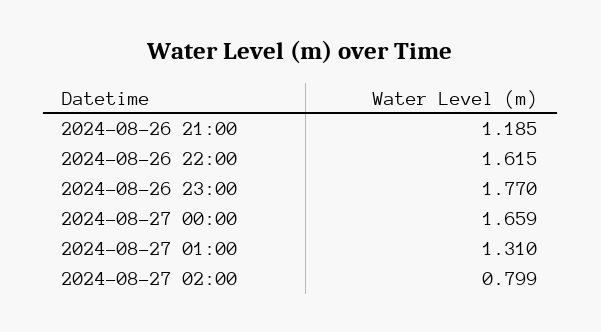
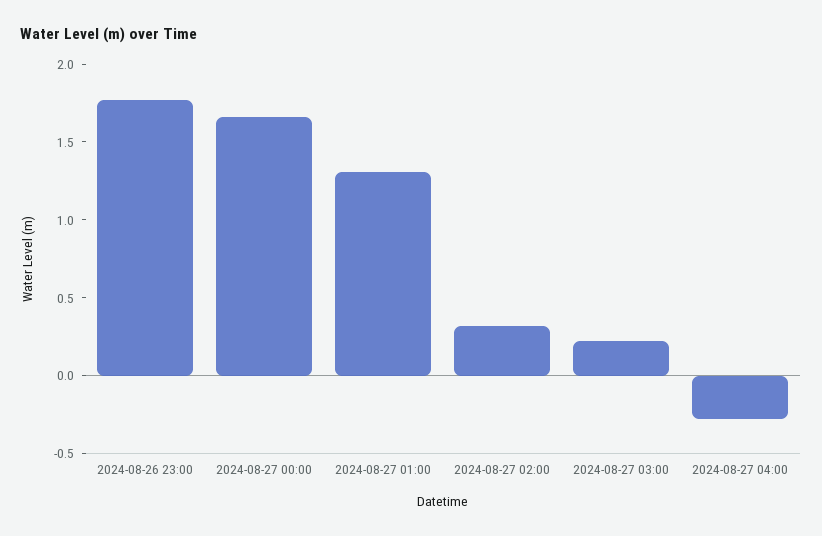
2024-08-26 21:00: 1.185 -> none
2024-08-26 22:00: 1.615 -> none
2024-08-27 02:00: 0.799 -> 0.3
2024-08-27 03:00: none -> 0.2
2024-08-27 04:00: none -> -0.3

